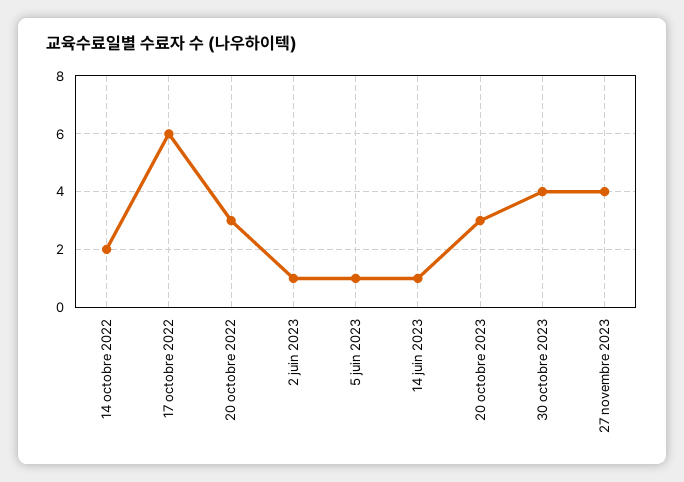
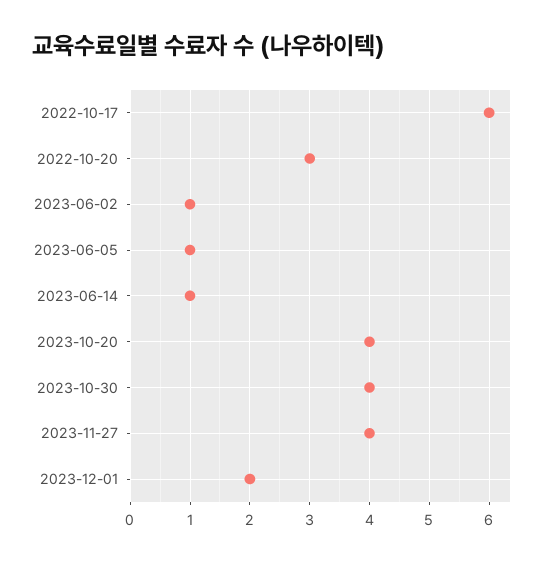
14 octobre 2022: 2 -> none
20 octobre 2023: 3 -> 4
2023-12-01: none -> 2

